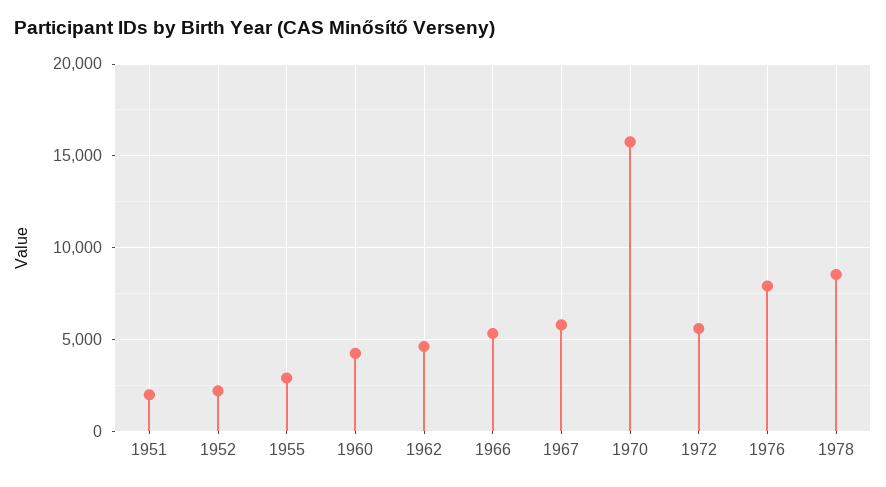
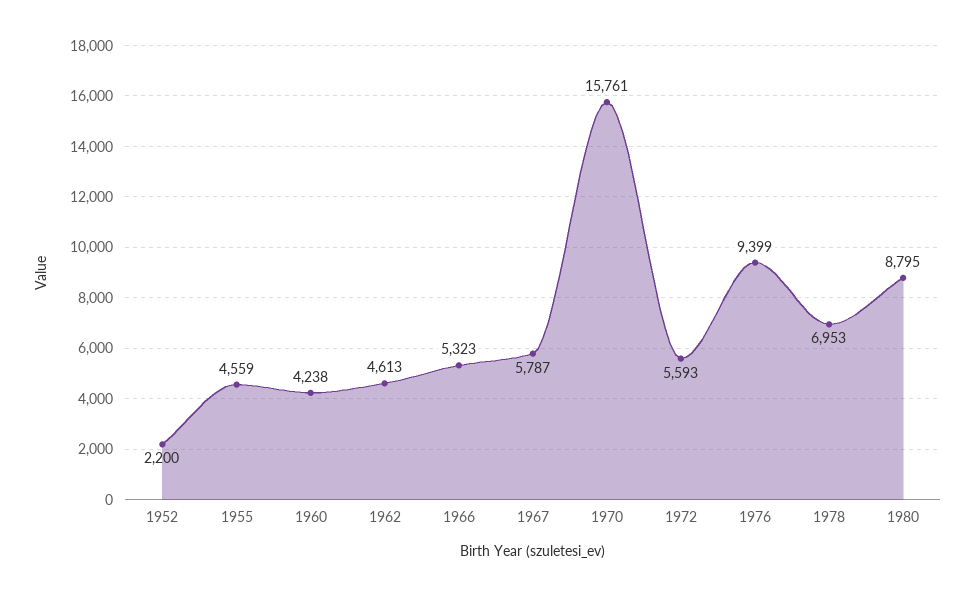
1951: 2000 -> none
1955: 3000 -> 4559
1976: 8000 -> 9399
1978: 8500 -> 6953
1980: none -> 8795

